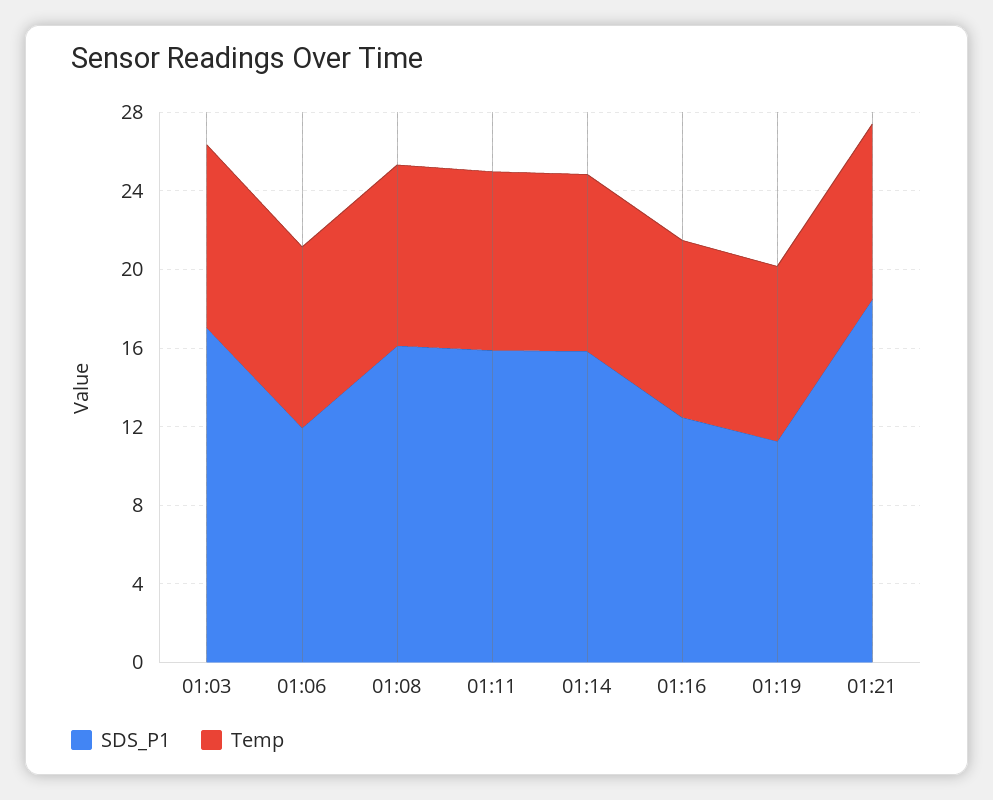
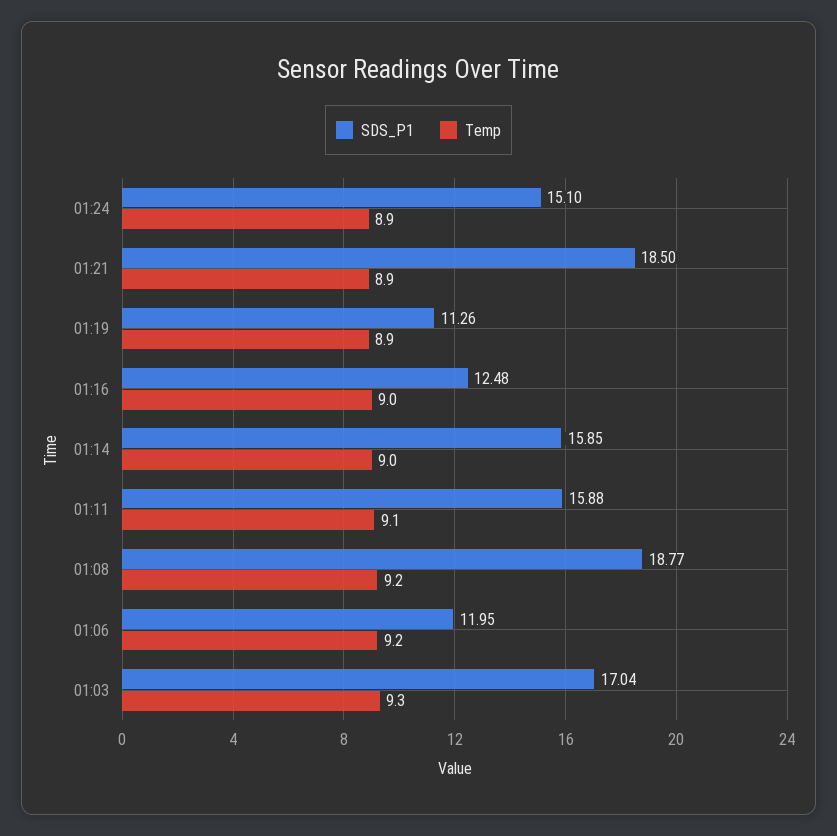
SDS_P1, 01:08: 16 -> 18.77
SDS_P1, 01:24: none -> 15.1
Temp, 01:24: none -> 8.9

